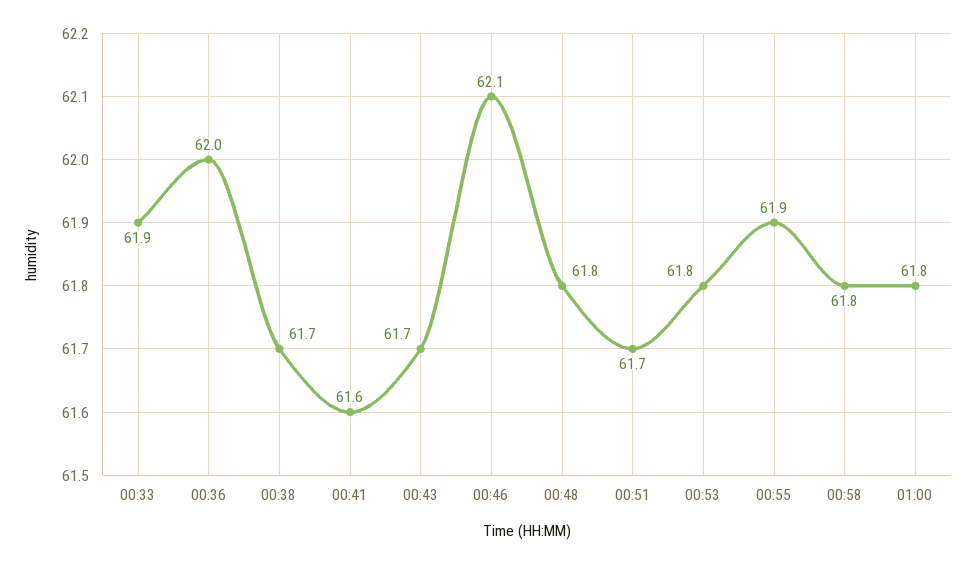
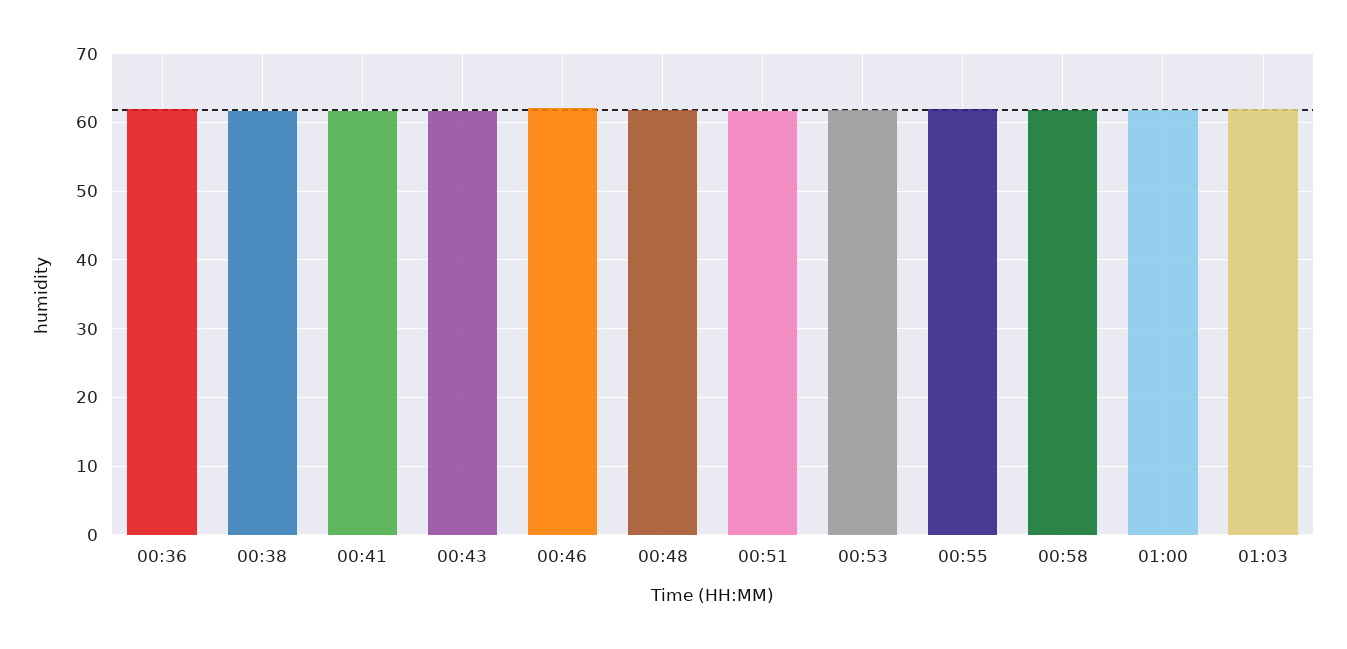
00:33: 61.9 -> none
01:03: none -> 62

